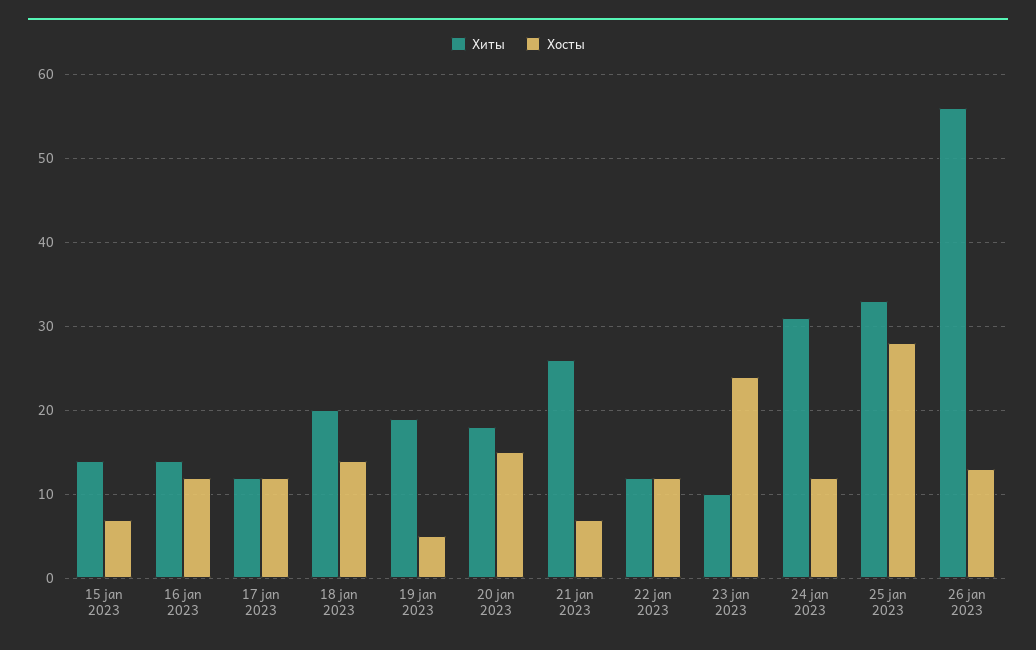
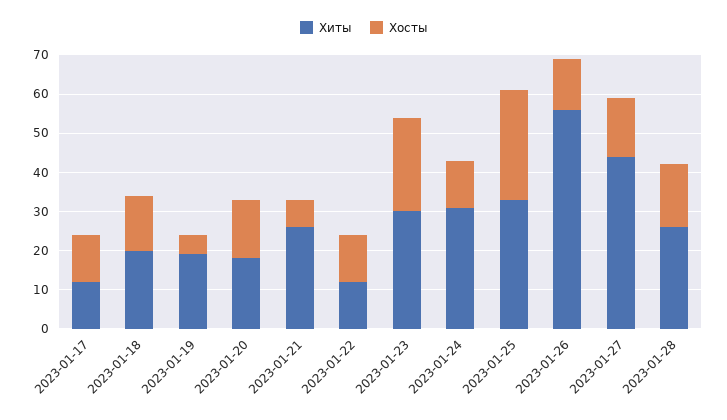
Хиты, 15 jan 2023: 14 -> none
Хосты, 15 jan 2023: 7 -> none
Хиты, 16 jan 2023: 14 -> none
Хосты, 16 jan 2023: 12 -> none
Хиты, 23 jan 2023: 10 -> 30
Хиты, 2023-01-27: none -> 45
Хосты, 2023-01-27: none -> 15
Хиты, 2023-01-28: none -> 25
Хосты, 2023-01-28: none -> 15

